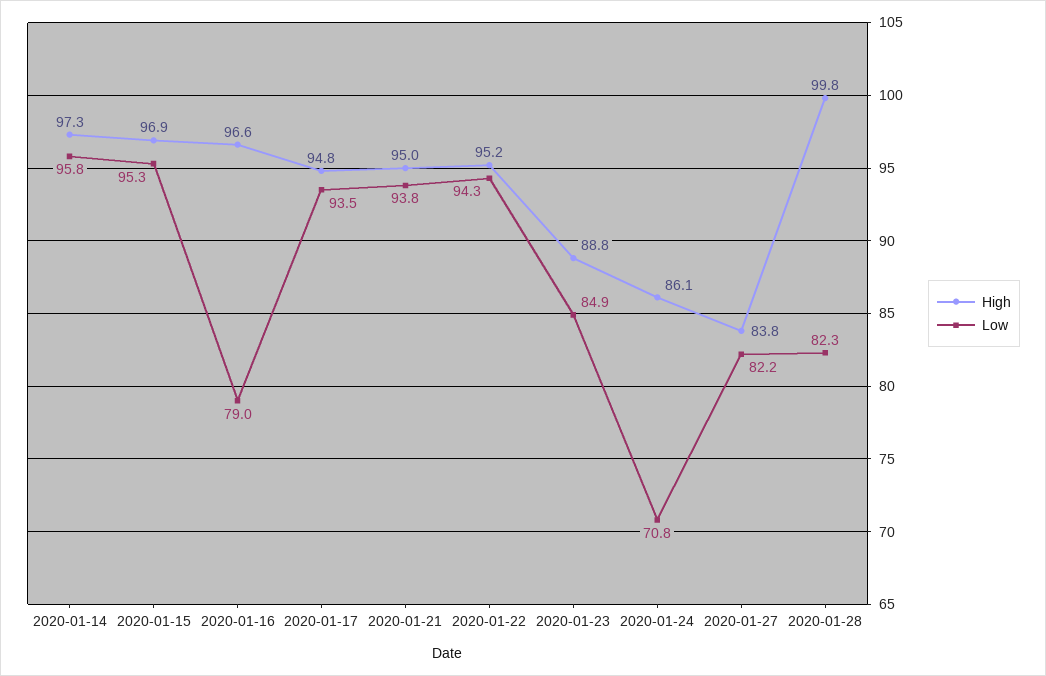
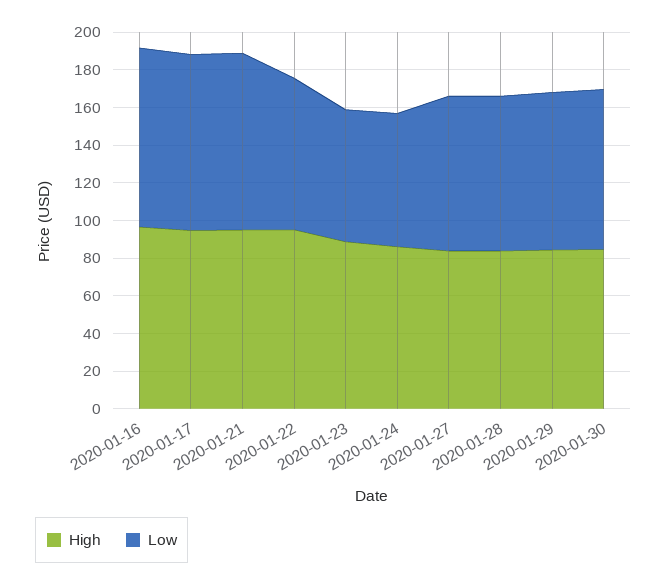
High, 2020-01-14: 97.3 -> none
Low, 2020-01-14: 95.8 -> none
High, 2020-01-15: 96.9 -> none
Low, 2020-01-15: 95.3 -> none
Low, 2020-01-16: 79 -> 95
Low, 2020-01-22: 94.3 -> 80
Low, 2020-01-23: 84.9 -> 70
High, 2020-01-28: 99.8 -> 85
High, 2020-01-29: none -> 85
Low, 2020-01-29: none -> 85
High, 2020-01-30: none -> 85
Low, 2020-01-30: none -> 85

